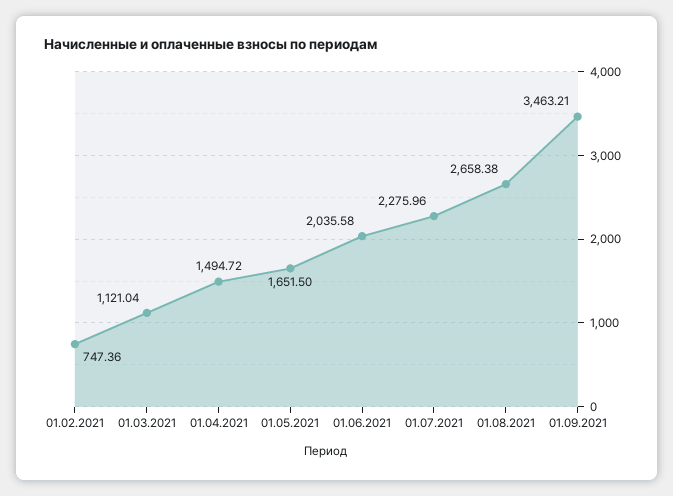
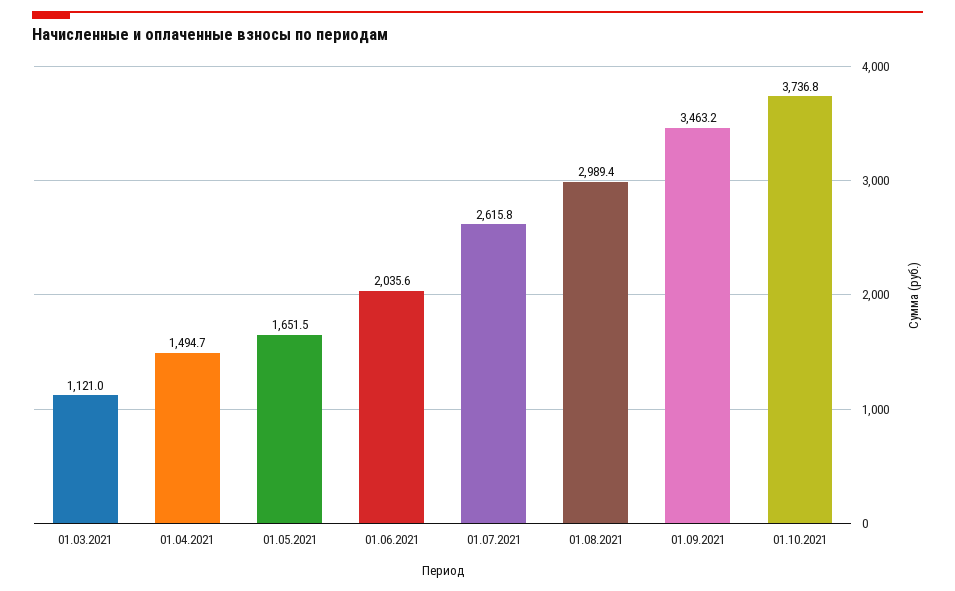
01.02.2021: 747.36 -> none
01.07.2021: 2275.96 -> 2615.8
01.08.2021: 2658.38 -> 2989.4
01.10.2021: none -> 3736.8

